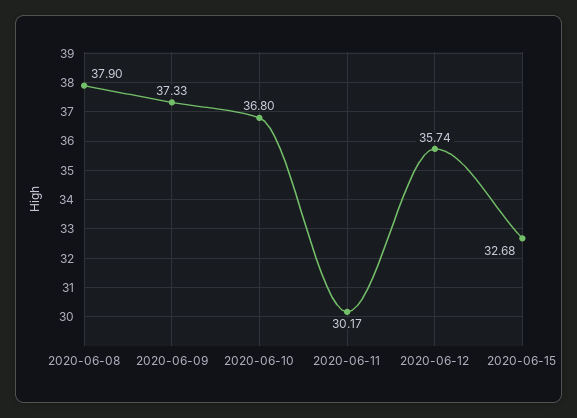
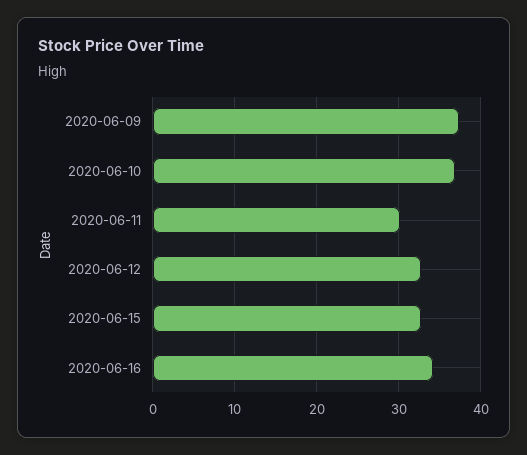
2020-06-08: 37.9 -> none
2020-06-12: 35.74 -> 33
2020-06-16: none -> 34

